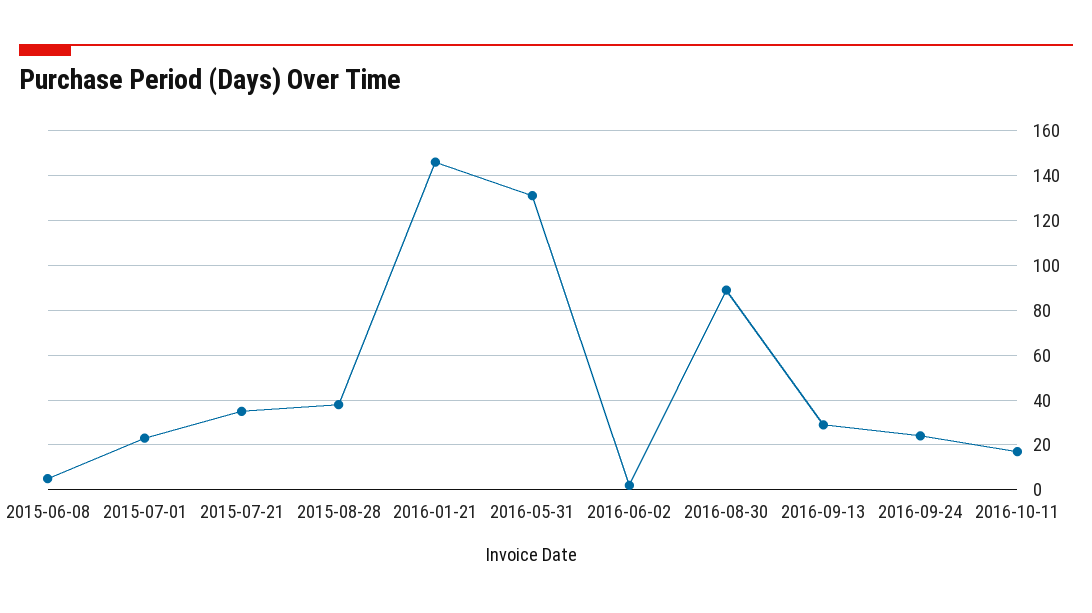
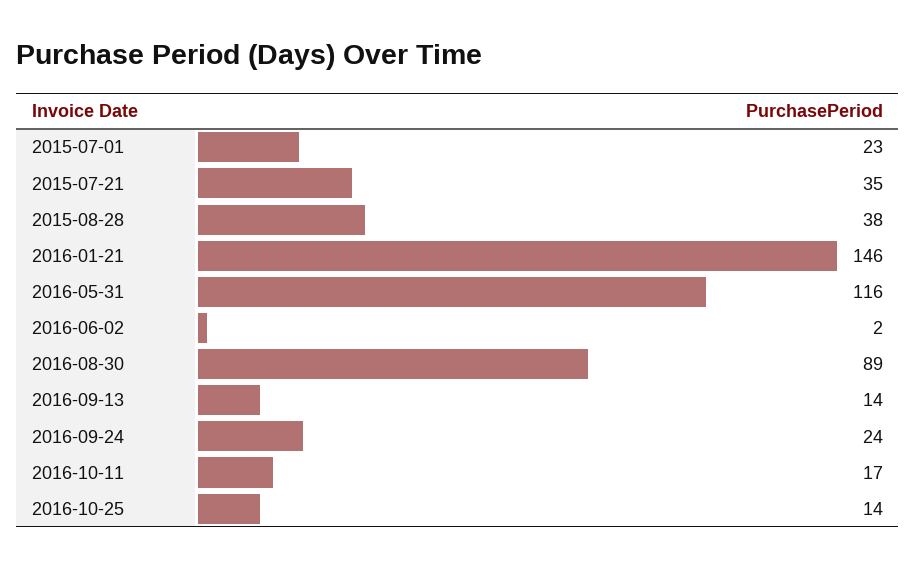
2015-06-08: 5 -> none
2016-05-31: 130 -> 116
2016-09-13: 30 -> 14
2016-10-25: none -> 14

